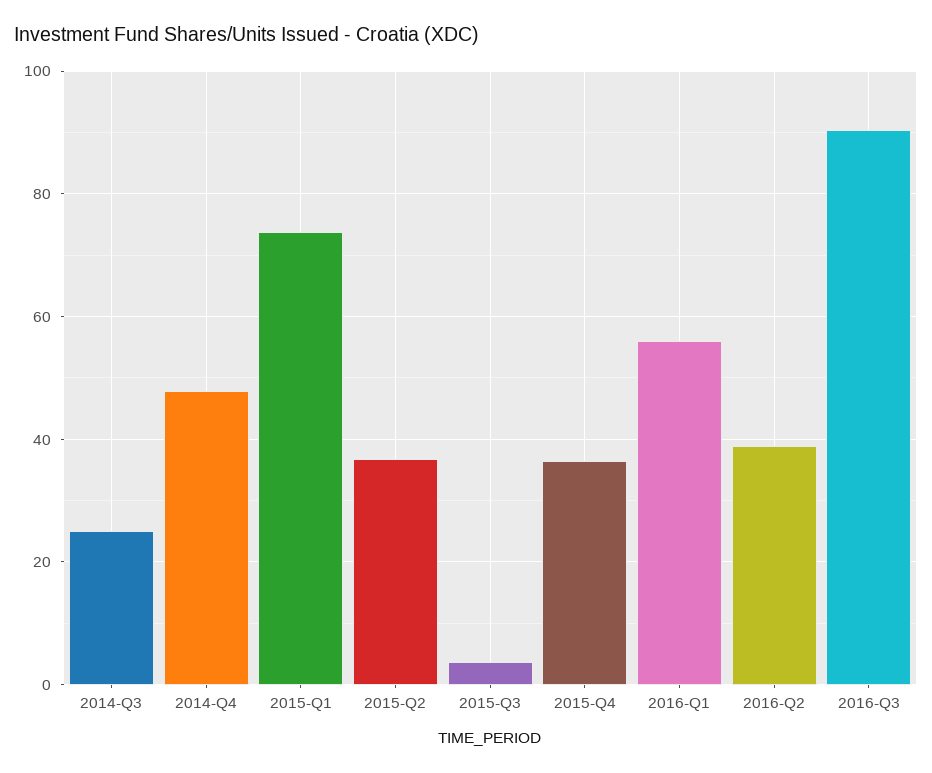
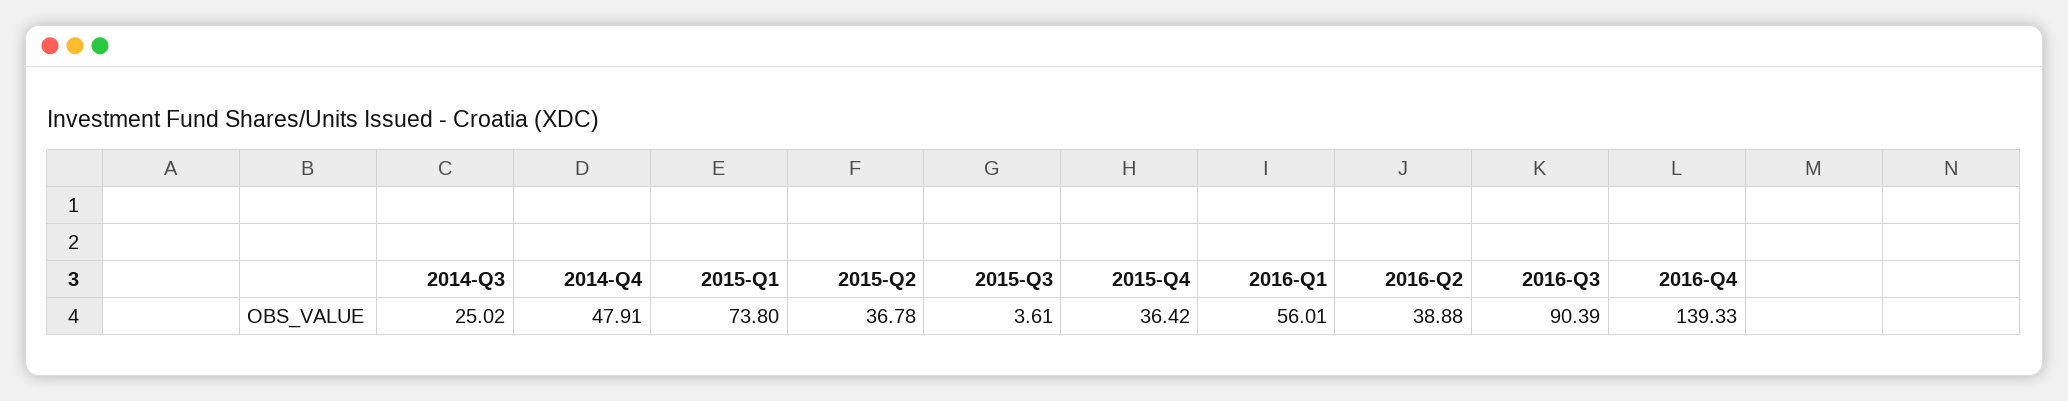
2016-Q4: none -> 139.33

